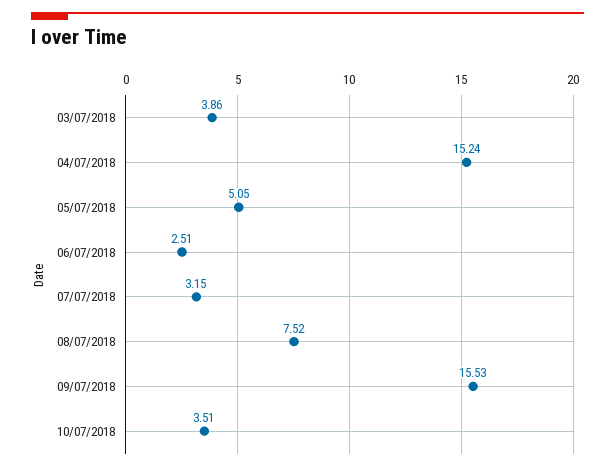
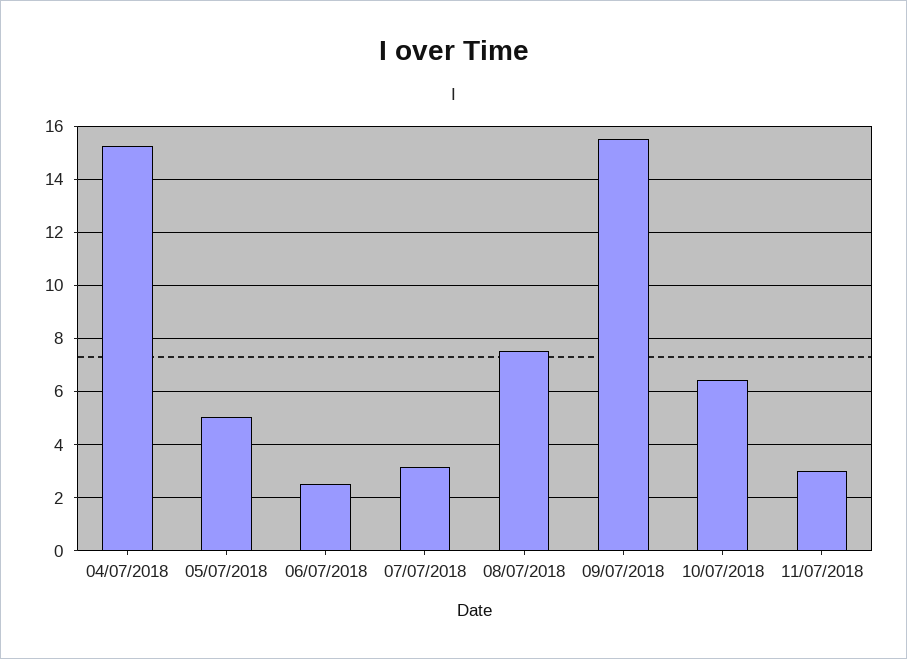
03/07/2018: 3.86 -> none
10/07/2018: 3.51 -> 6.5
11/07/2018: none -> 3

